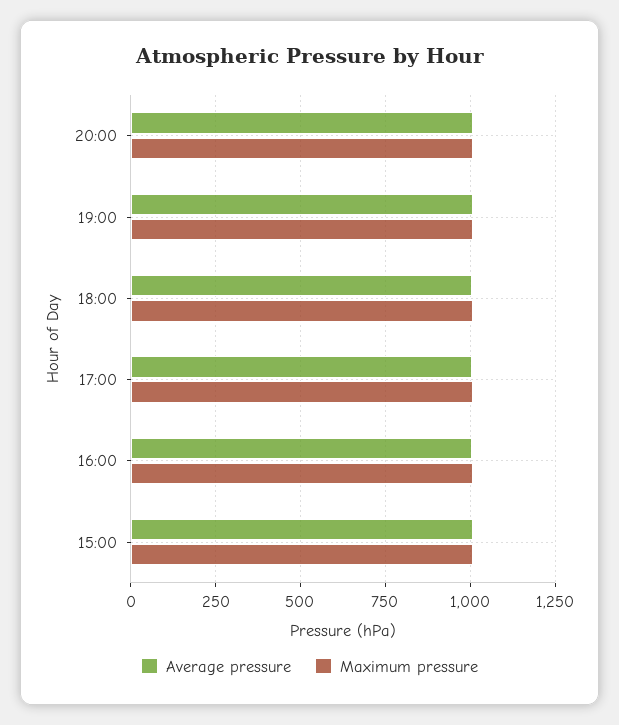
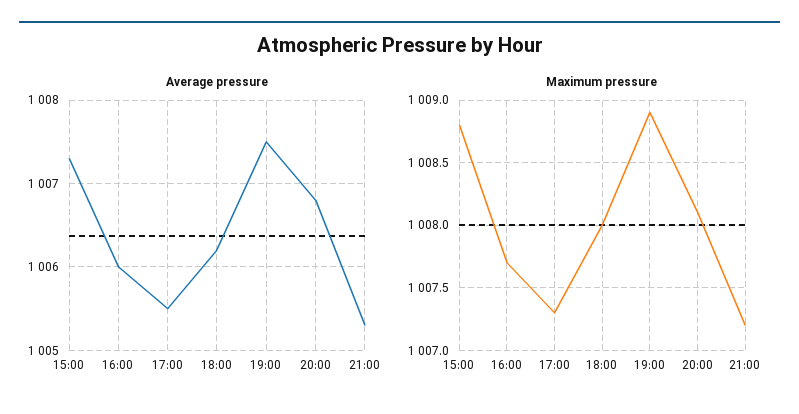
Average pressure, 21:00: none -> 1005.3
Maximum pressure, 21:00: none -> 1007.2

